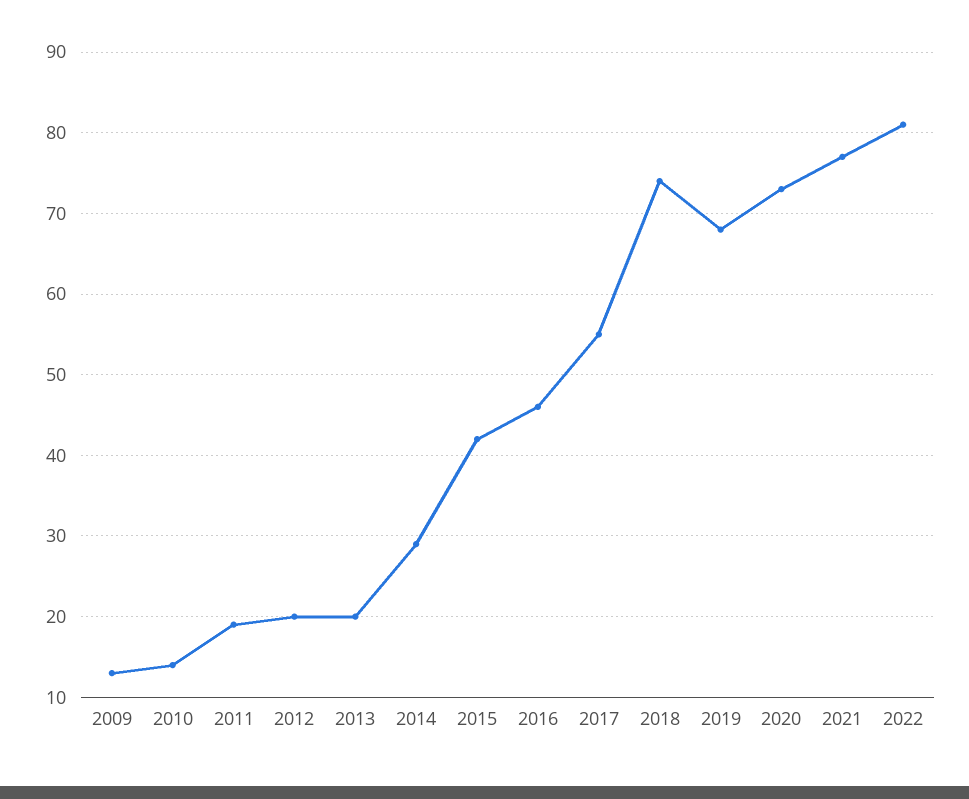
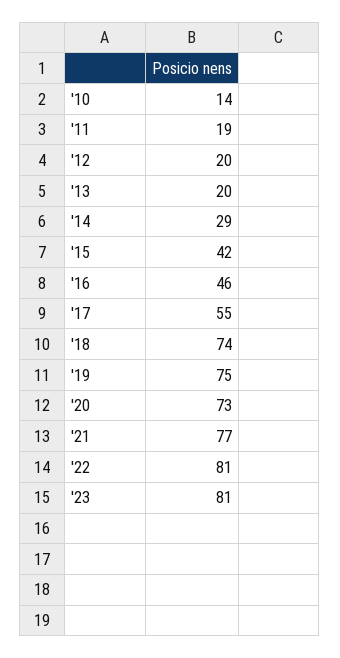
2009: 13 -> none
2019: 68 -> 75
'23: none -> 81

